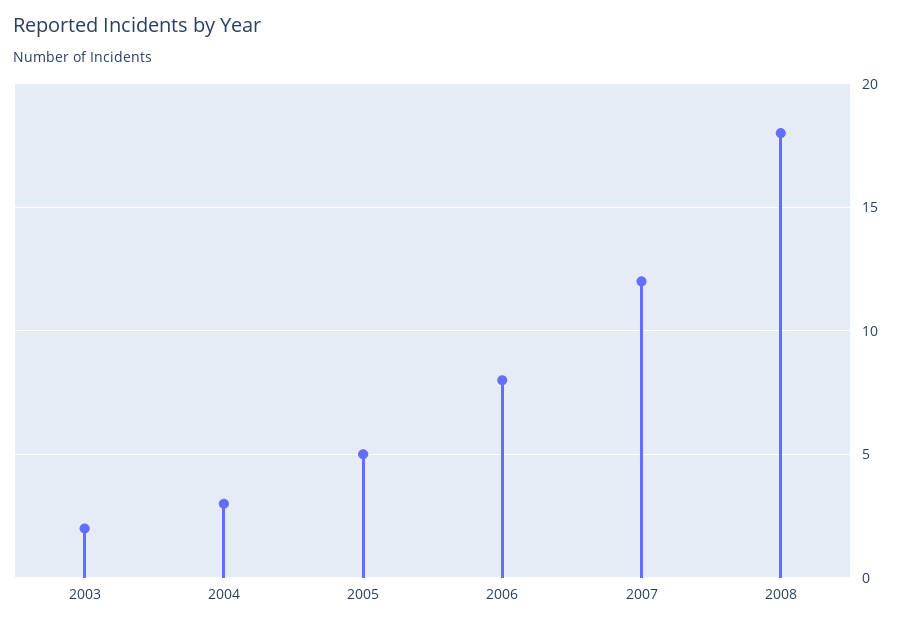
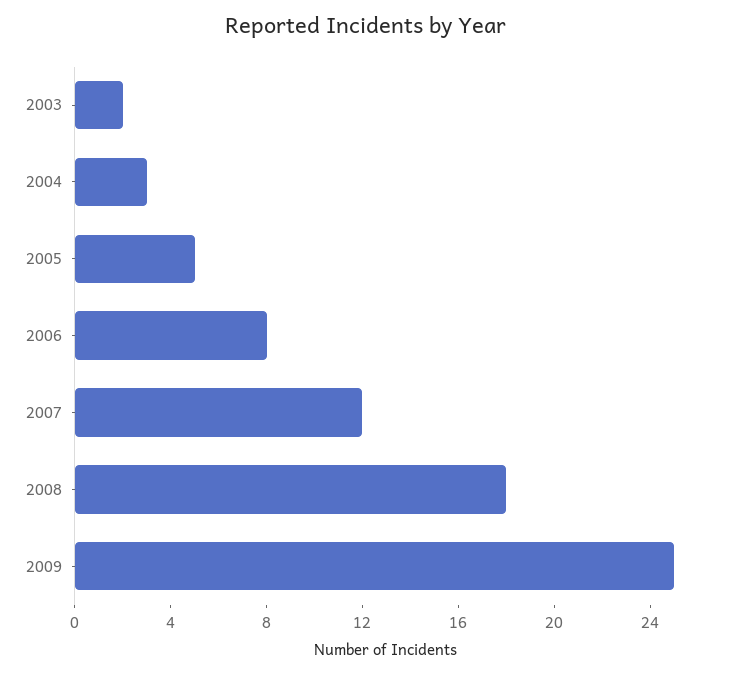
2009: none -> 25

